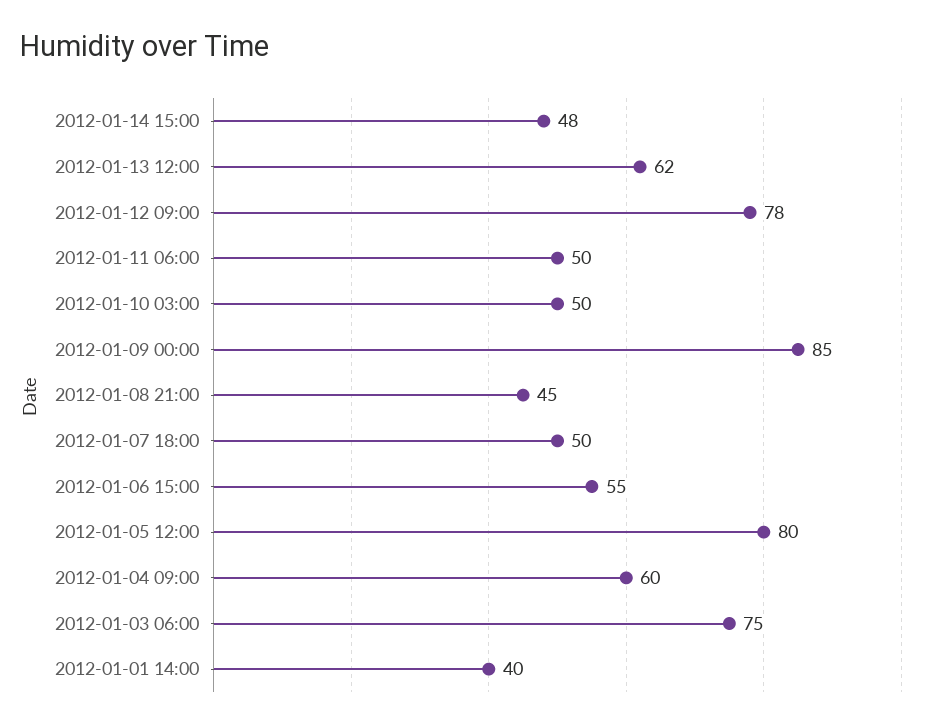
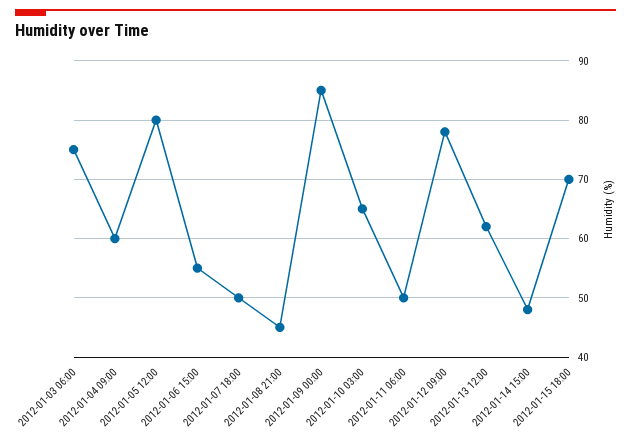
2012-01-10 03:00: 50 -> 65
2012-01-01 14:00: 40 -> none
2012-01-15 18:00: none -> 70

